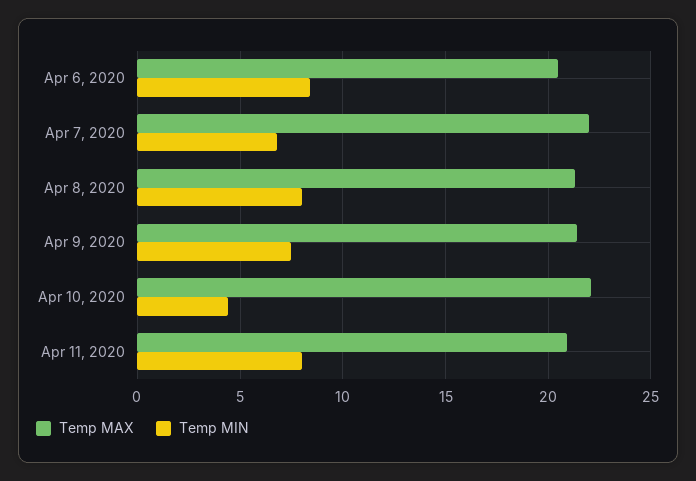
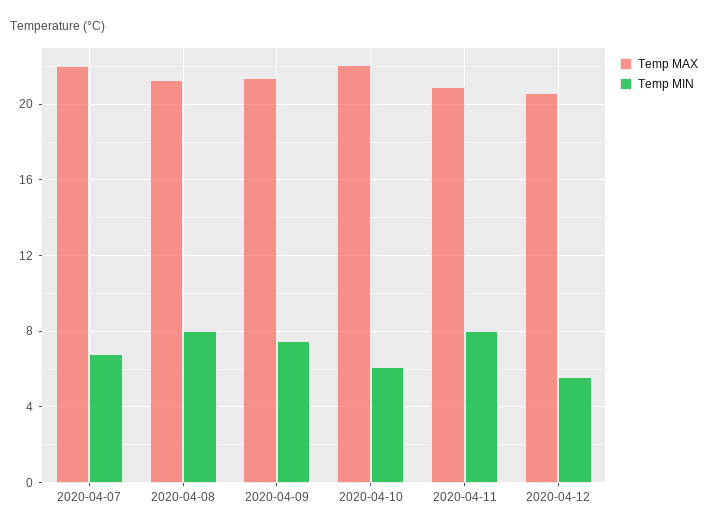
Temp MAX, Apr 6, 2020: 20.5 -> none
Temp MIN, Apr 6, 2020: 8.5 -> none
Temp MIN, Apr 10, 2020: 4.5 -> 6
Temp MAX, 2020-04-12: none -> 20.5
Temp MIN, 2020-04-12: none -> 5.5

